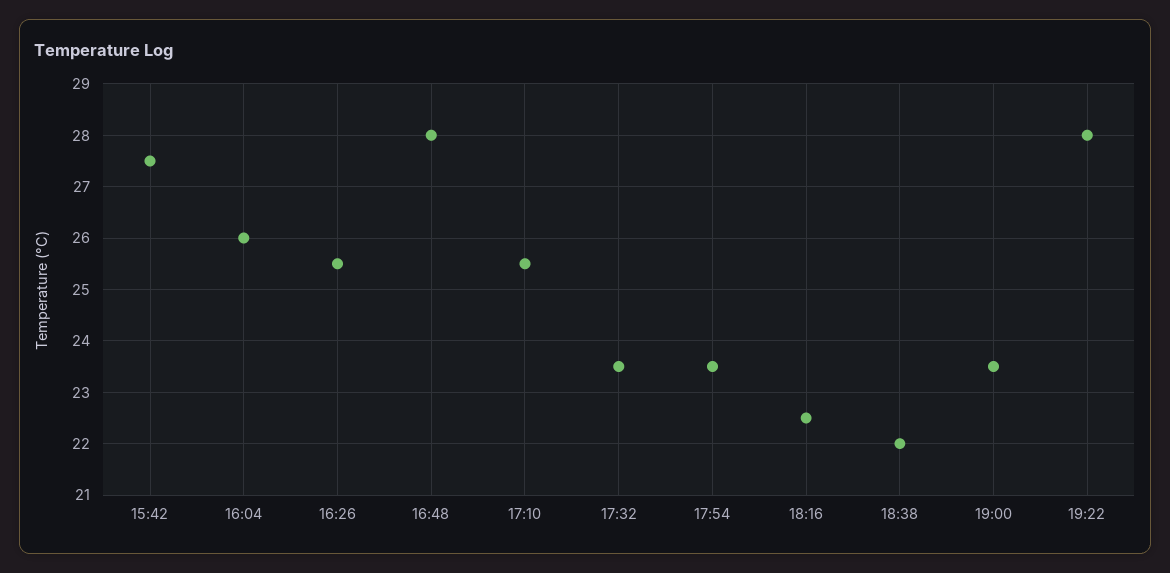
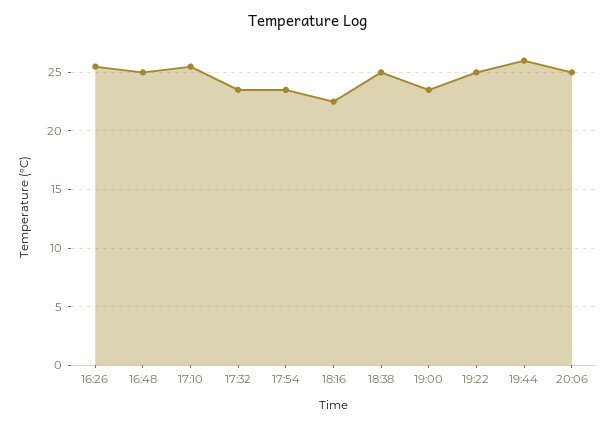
15:42: 27.5 -> none
16:04: 26 -> none
16:48: 28 -> 25
18:38: 22 -> 25
19:22: 28 -> 25
19:44: none -> 26
20:06: none -> 25

